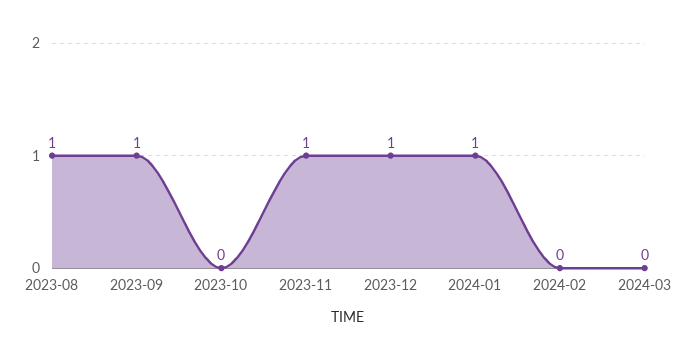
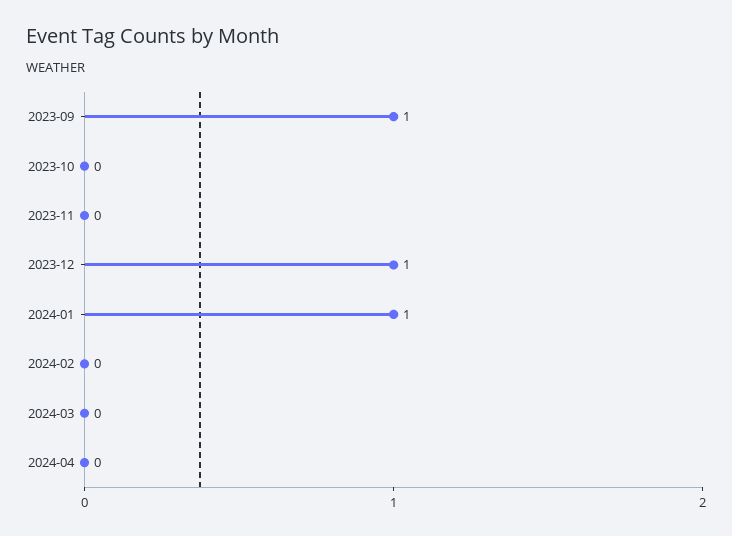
2023-08: 1 -> none
2023-11: 1 -> 0
2024-04: none -> 0

